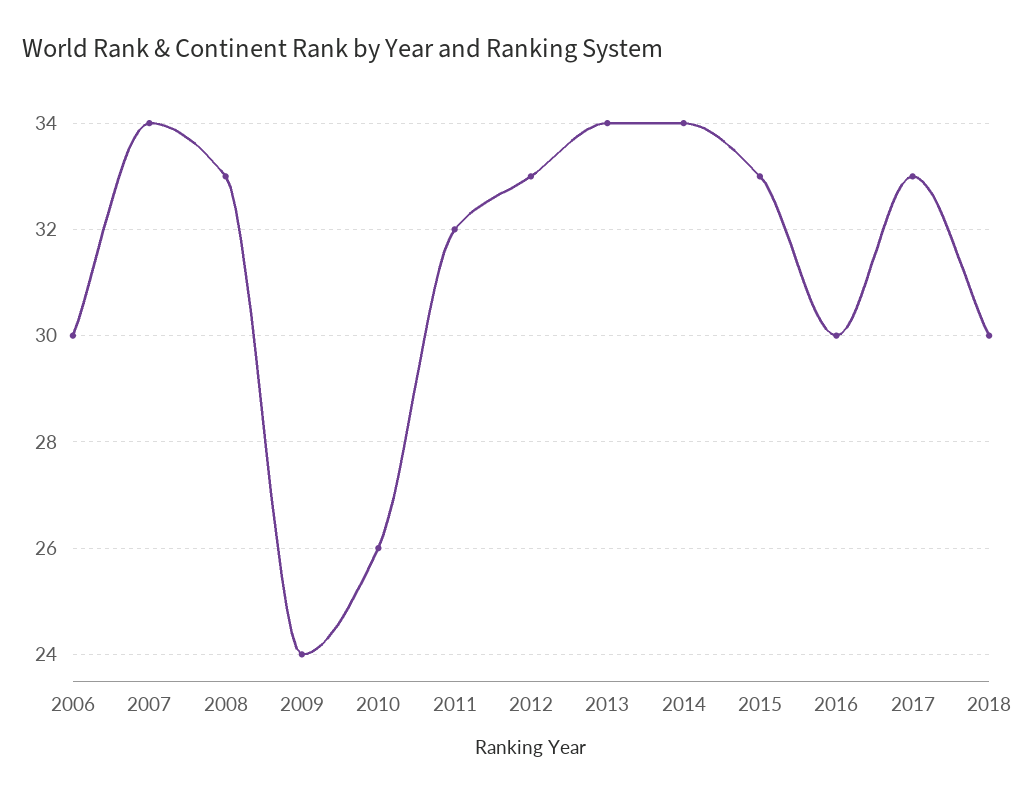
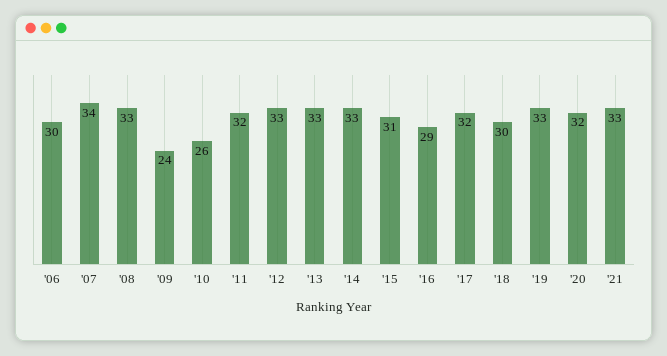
2013: 34 -> 33
2014: 34 -> 33
2015: 33 -> 31
2016: 30 -> 29
2017: 33 -> 32
'19: none -> 33
'20: none -> 32
'21: none -> 33

